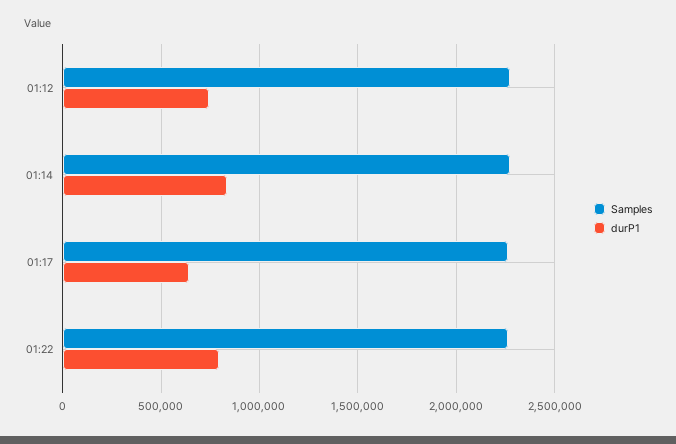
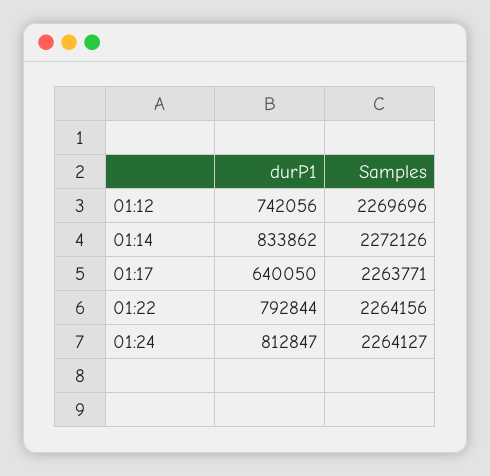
durP1, 01:24: none -> 812847
Samples, 01:24: none -> 2264127

